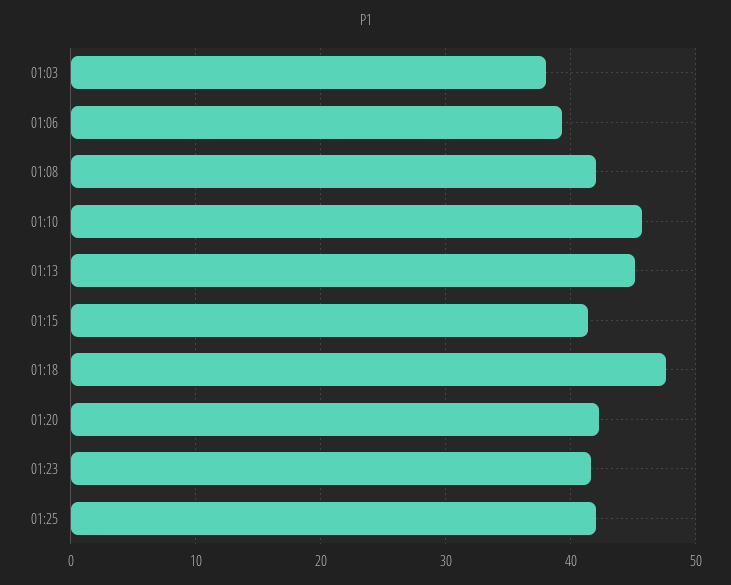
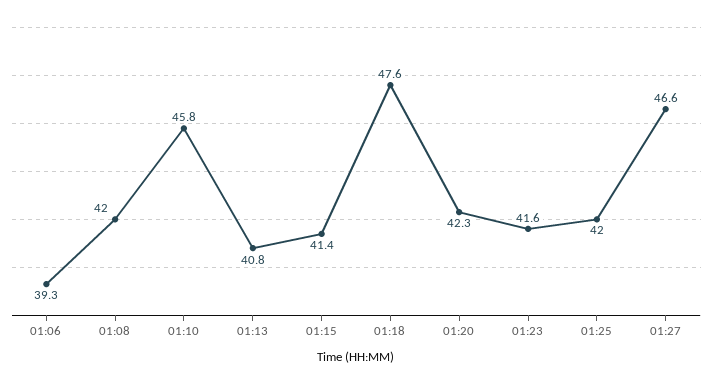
01:03: 38 -> none
01:13: 45 -> 40.8
01:27: none -> 46.6

